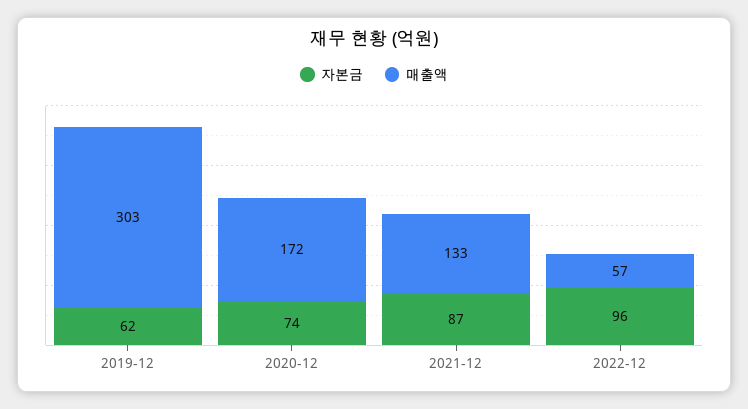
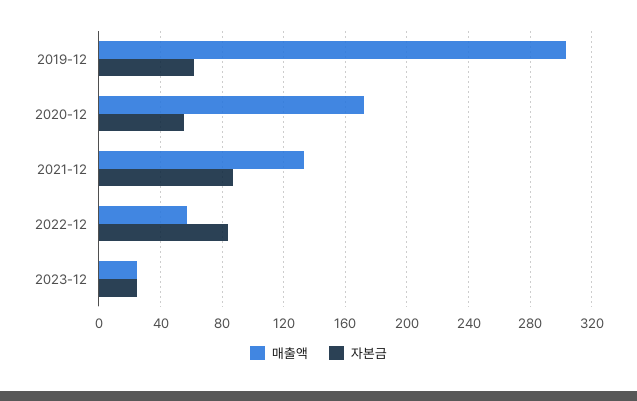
자본금, 2020-12: 74 -> 55
자본금, 2022-12: 96 -> 85
매출액, 2023-12: none -> 25
자본금, 2023-12: none -> 25

